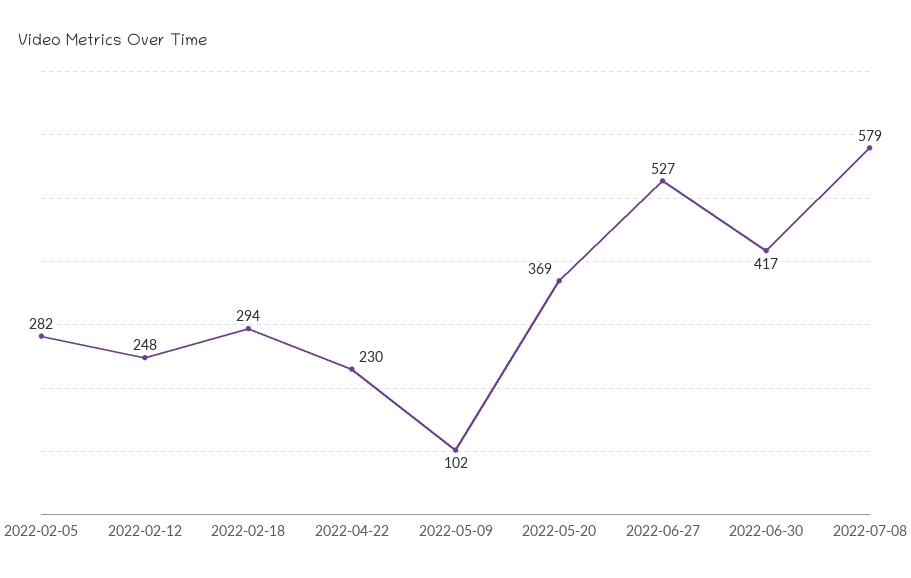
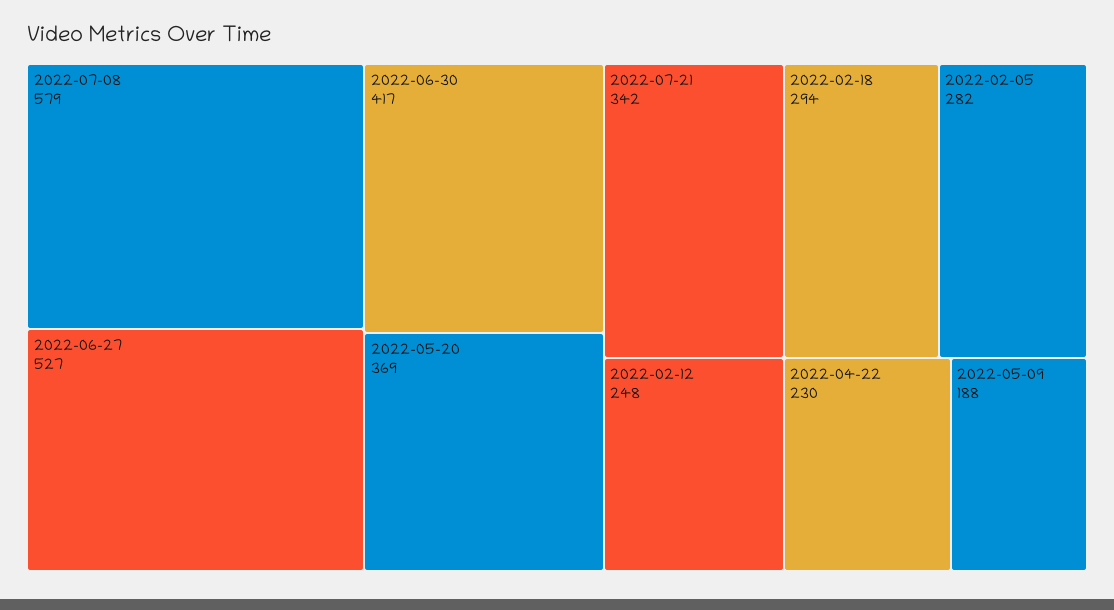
2022-05-09: 102 -> 188
2022-07-21: none -> 342

